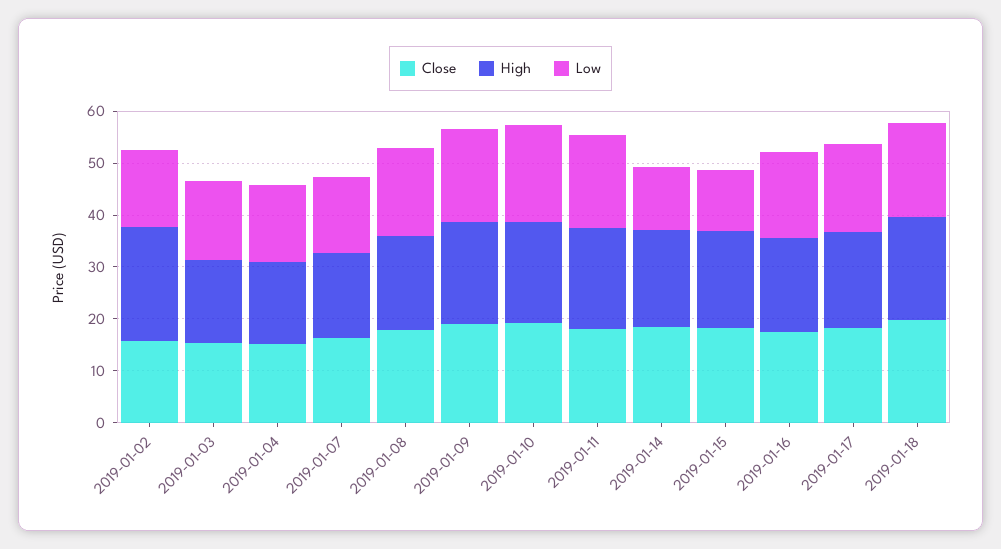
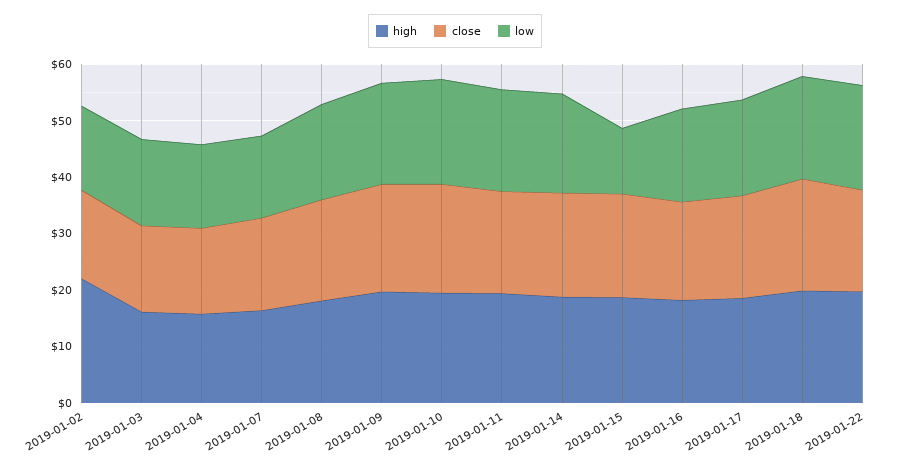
Low, 2019-01-14: 12 -> 18
High, 2019-01-22: none -> 20
Close, 2019-01-22: none -> 18
Low, 2019-01-22: none -> 18

